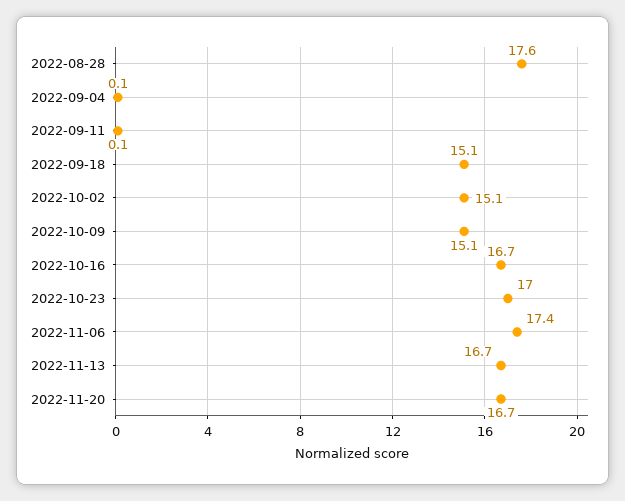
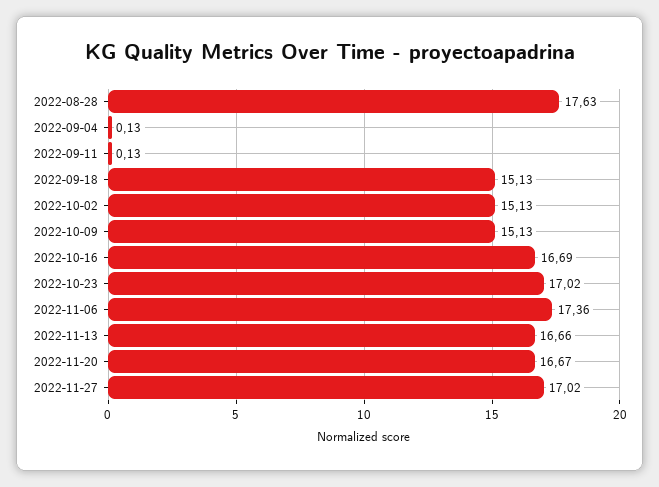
2022-11-27: none -> 17.02

